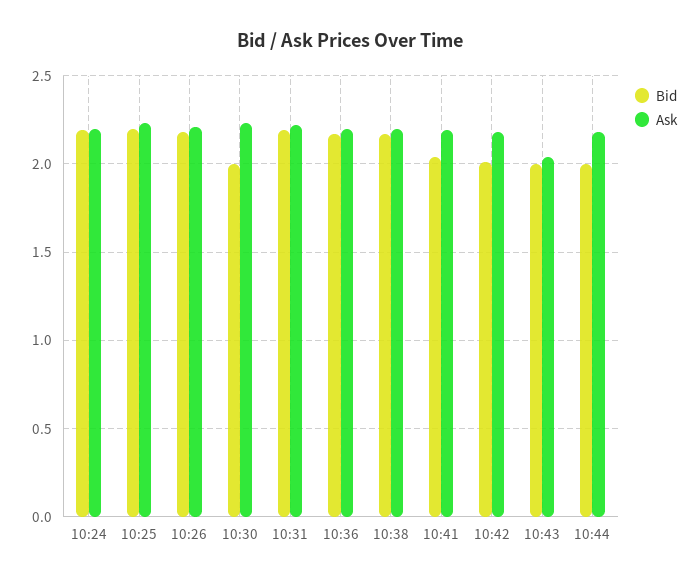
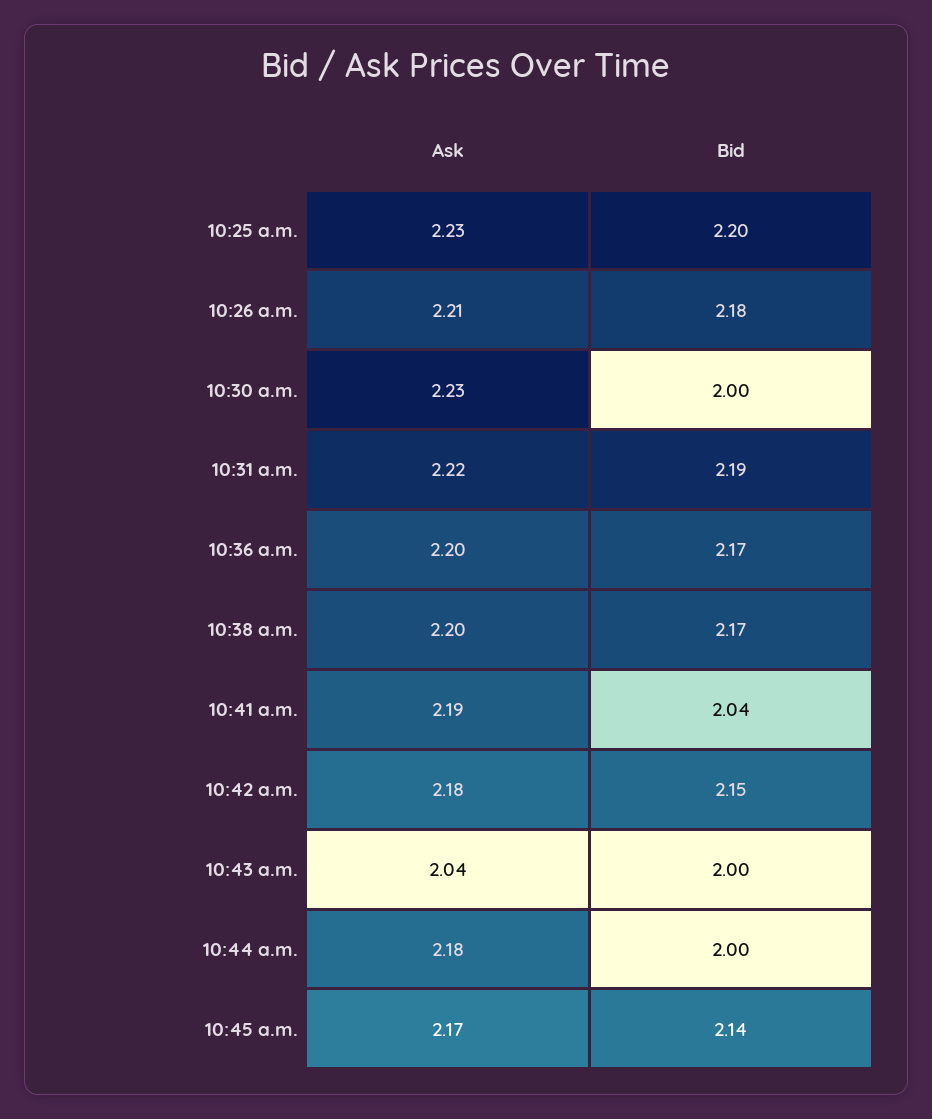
Bid, 10:24: 2.2 -> none
Ask, 10:24: 2.2 -> none
Bid, 10:42: 2 -> 2.15
Ask, 10:45 a.m.: none -> 2.17
Bid, 10:45 a.m.: none -> 2.14

